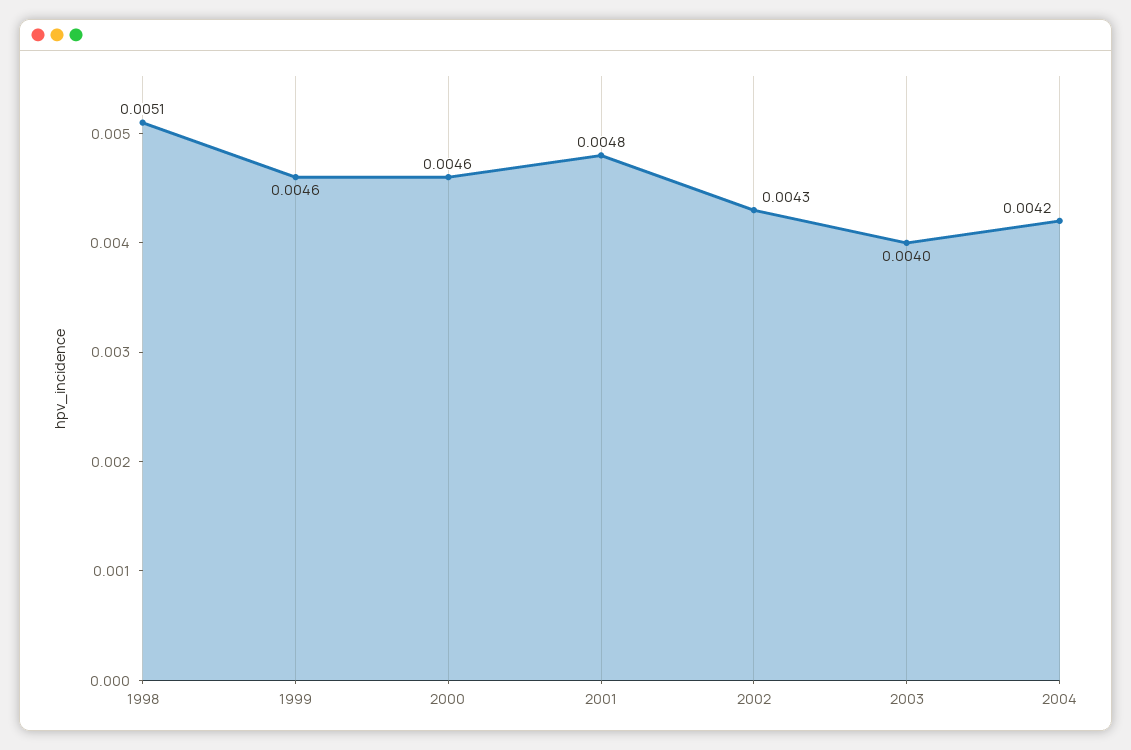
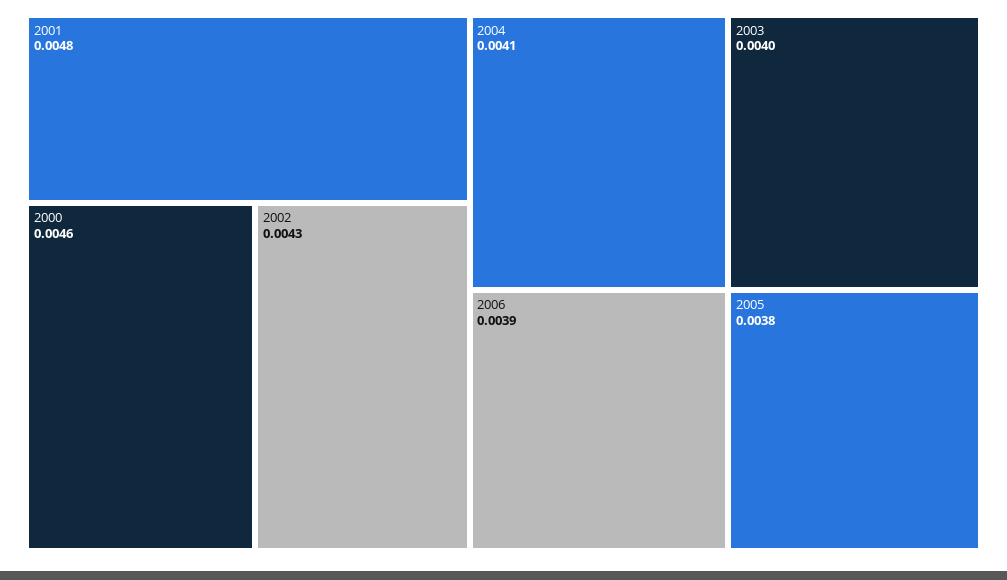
1998: 0.0051 -> none
1999: 0.0046 -> none
2004: 0.0042 -> 0.0041
2006: none -> 0.0039
2005: none -> 0.0038

